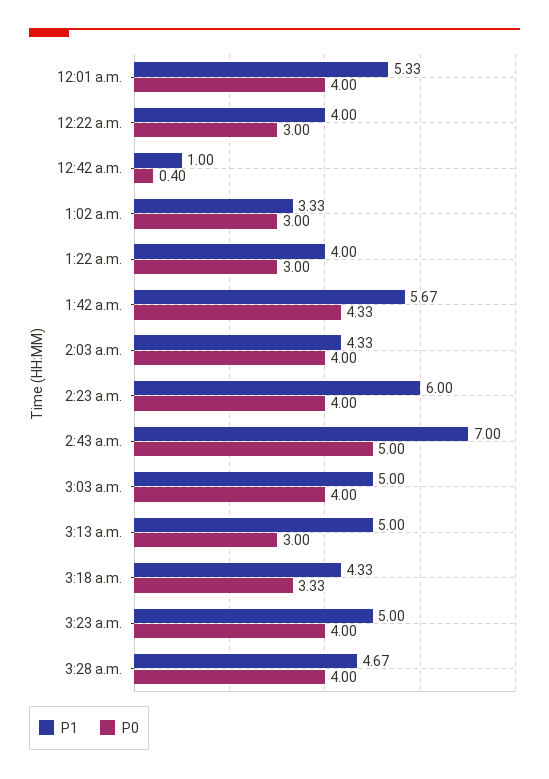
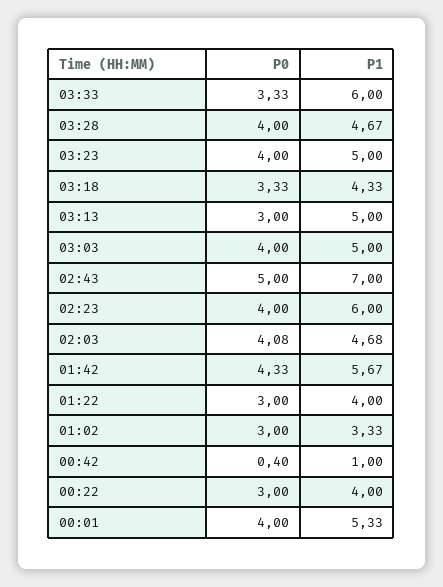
P1, 2:03 a.m.: 4.33 -> 4.68
P0, 2:03 a.m.: 4 -> 4.08
P0, 03:33: none -> 3.33
P1, 03:33: none -> 6

